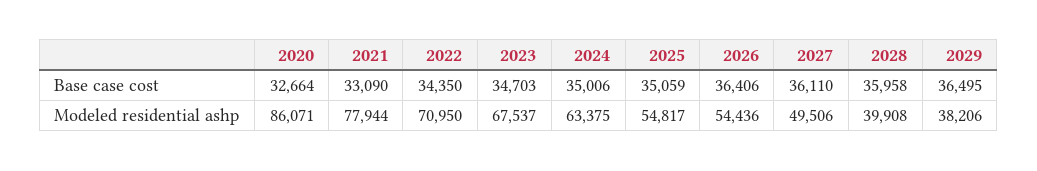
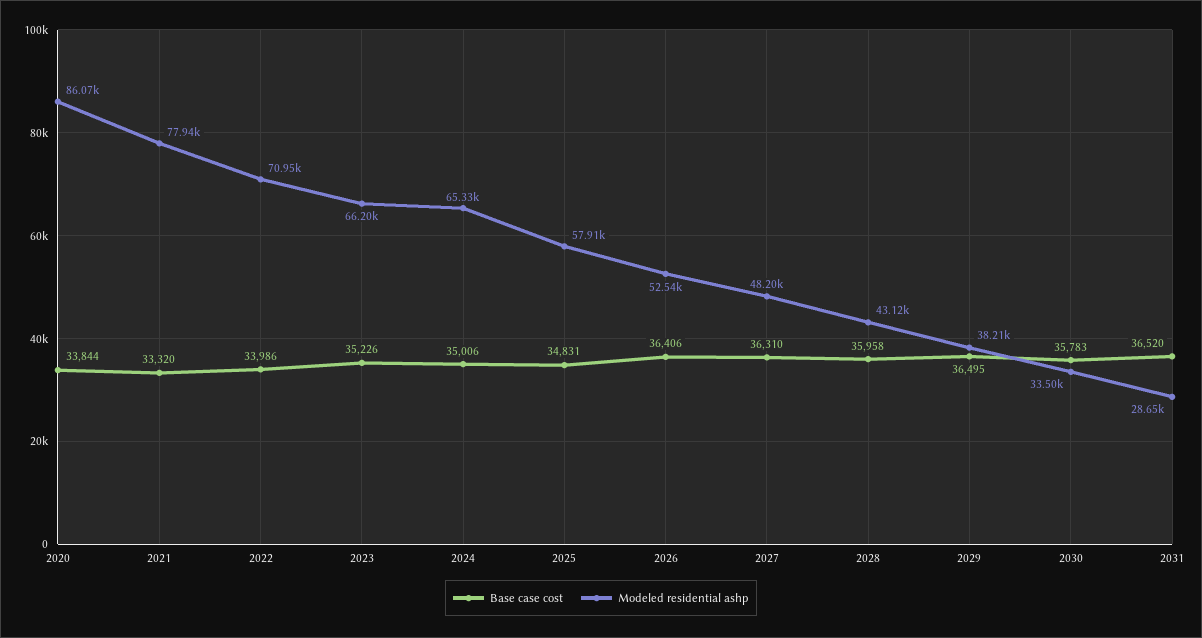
Base case cost, 2020: 32664 -> 33844
Base case cost, 2021: 33090 -> 33320
Base case cost, 2022: 34350 -> 33986
Base case cost, 2023: 34703 -> 35226
Base case cost, 2025: 35059 -> 34831
Base case cost, 2027: 36110 -> 36310
Modeled residential ashp, 2023: 67537 -> 66200
Modeled residential ashp, 2024: 63375 -> 65330
Modeled residential ashp, 2025: 54817 -> 57910
Modeled residential ashp, 2026: 54436 -> 52540
Modeled residential ashp, 2027: 49506 -> 48200
Modeled residential ashp, 2028: 39908 -> 43120
Base case cost, 2030: none -> 35783
Modeled residential ashp, 2030: none -> 33500
Base case cost, 2031: none -> 36520
Modeled residential ashp, 2031: none -> 28650

